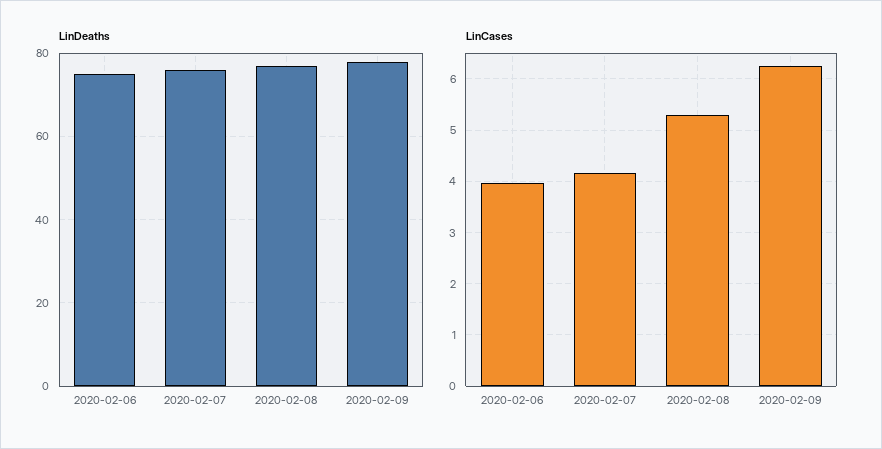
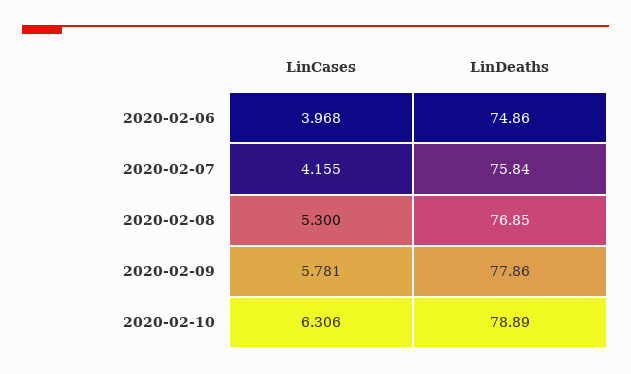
LinCases, 2020-02-09: 6.2 -> 5.781
LinCases, 2020-02-10: none -> 6.306
LinDeaths, 2020-02-10: none -> 78.89

